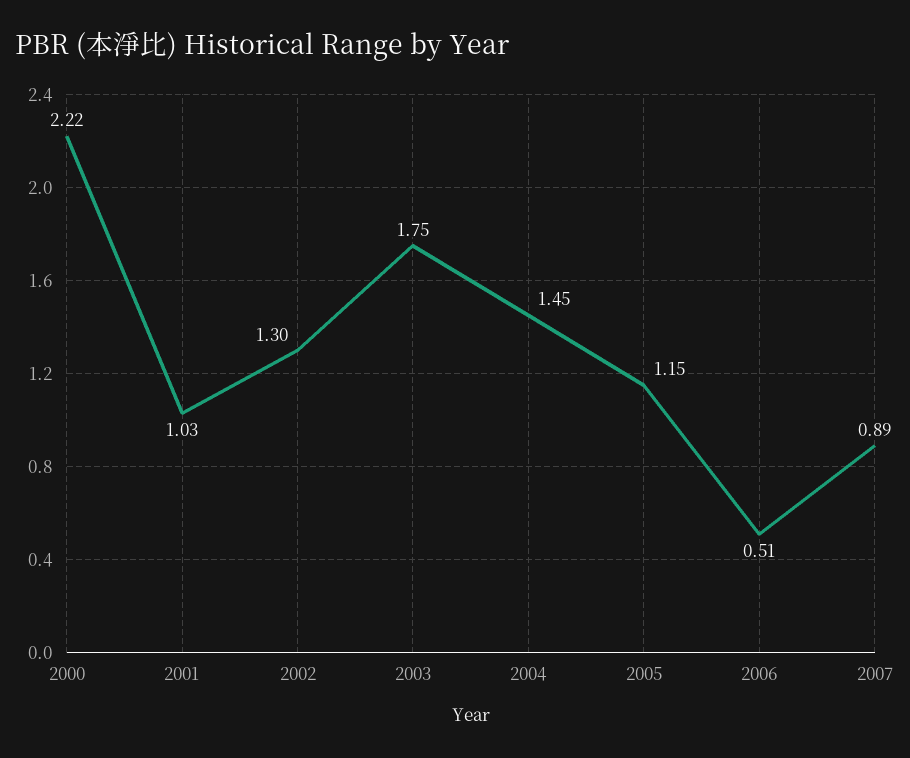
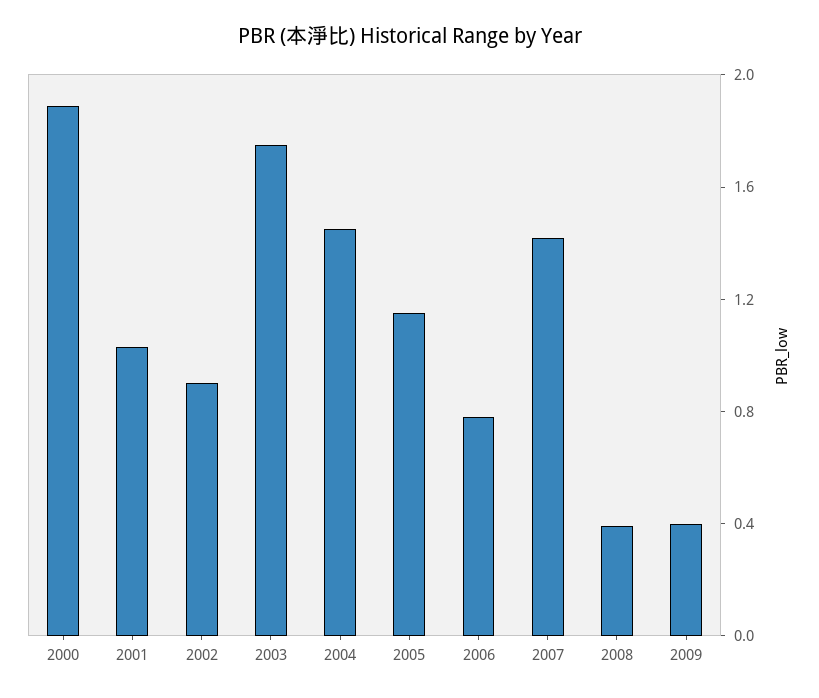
2000: 2.22 -> 1.9
2002: 1.3 -> 0.9
2006: 0.51 -> 0.8
2007: 0.89 -> 1.4
2008: none -> 0.4
2009: none -> 0.4

